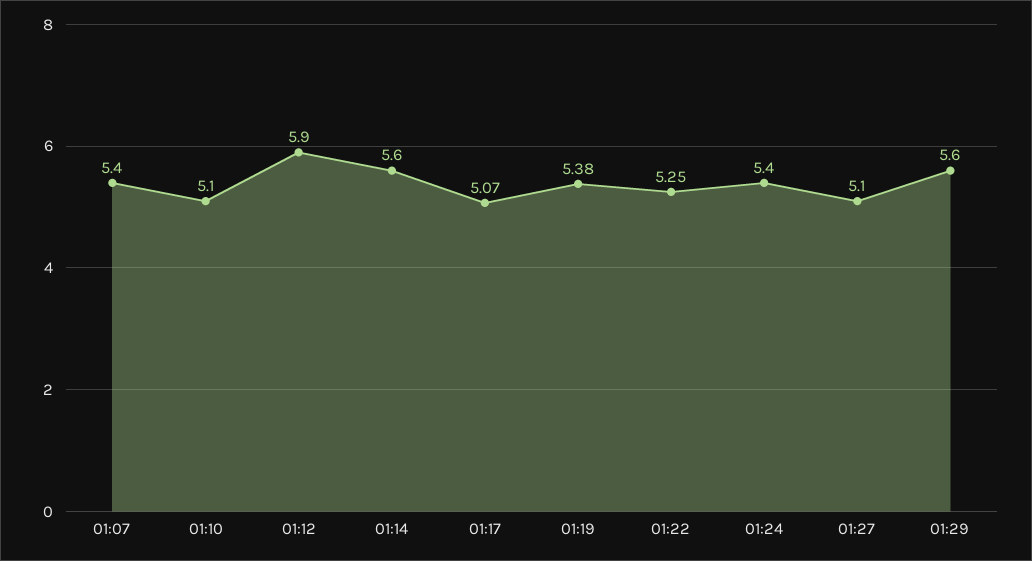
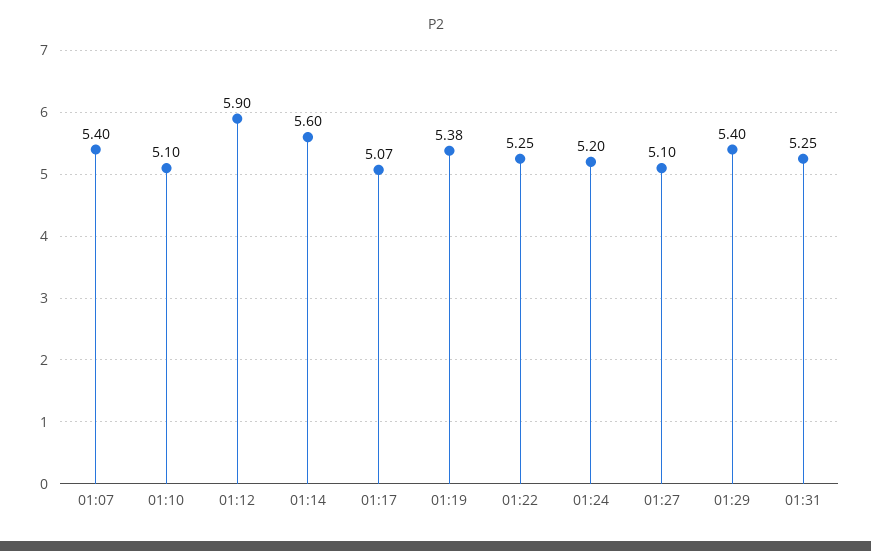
01:24: 5.4 -> 5.2
01:29: 5.6 -> 5.4
01:31: none -> 5.25

